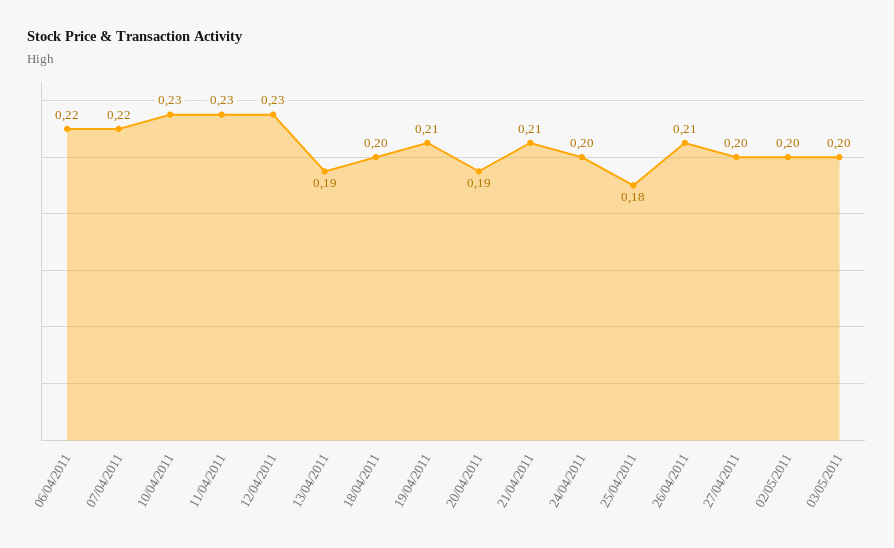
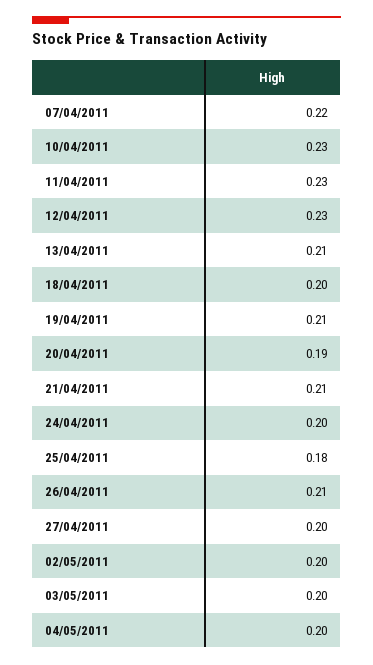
06/04/2011: 0.22 -> none
13/04/2011: 0.19 -> 0.21
04/05/2011: none -> 0.2

